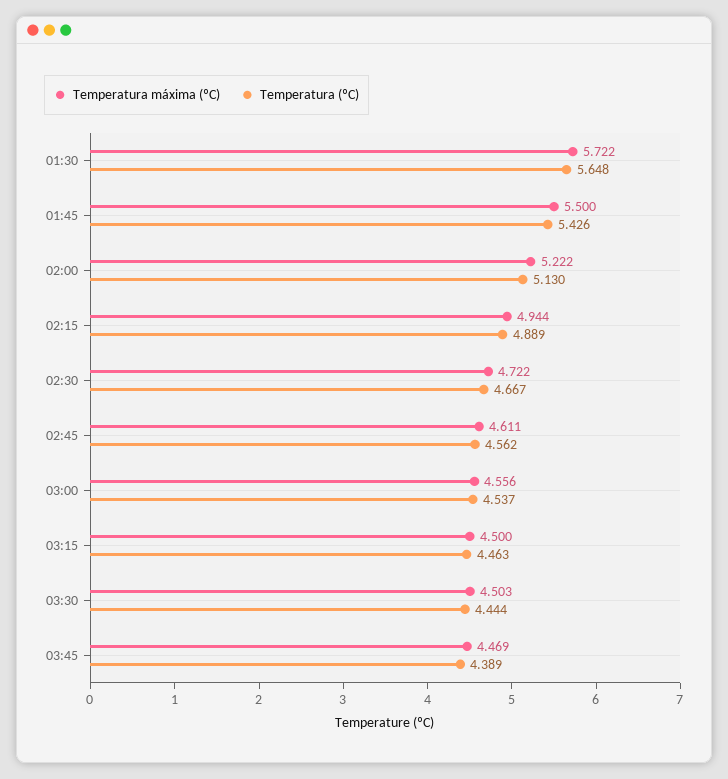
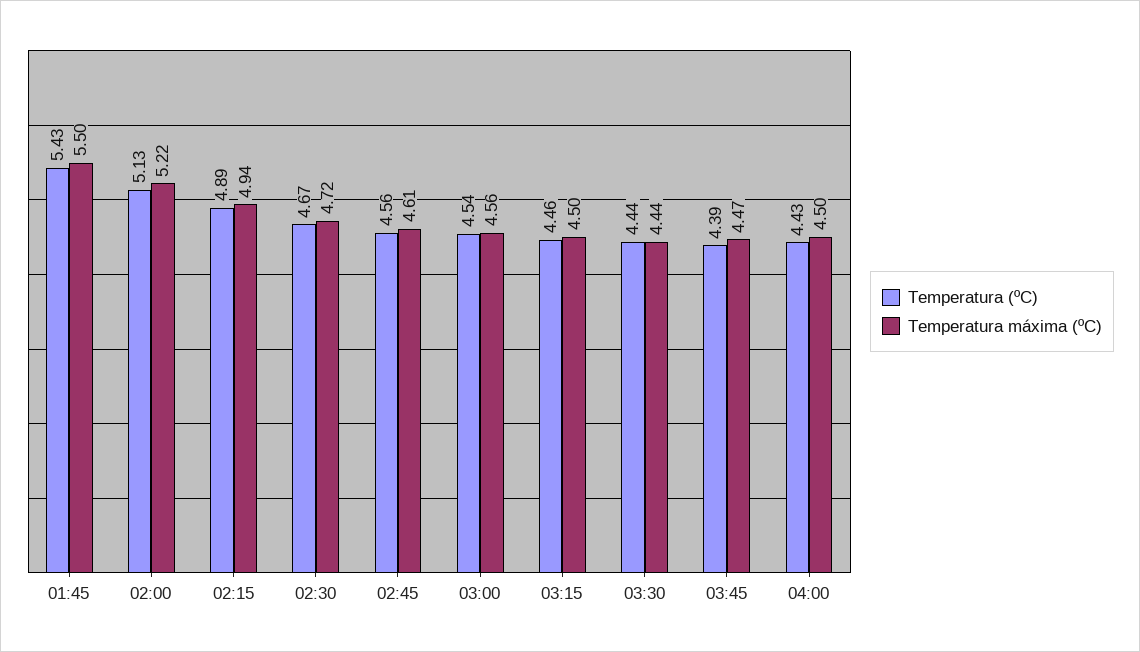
Temperatura máxima (ºC), 01:30: 5.722 -> none
Temperatura (ºC), 01:30: 5.648 -> none
Temperatura máxima (ºC), 03:30: 4.503 -> 4.44
Temperatura (ºC), 04:00: none -> 4.43
Temperatura máxima (ºC), 04:00: none -> 4.5

